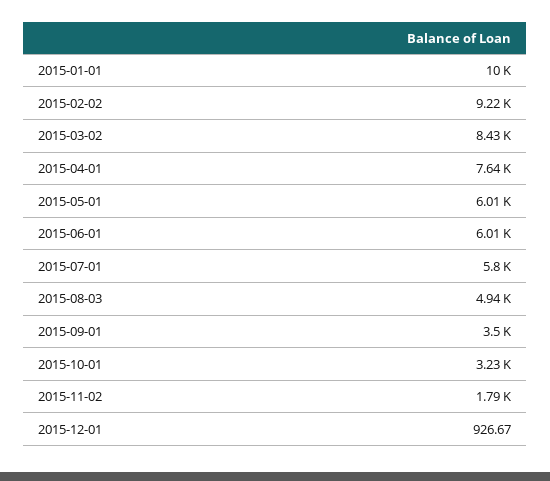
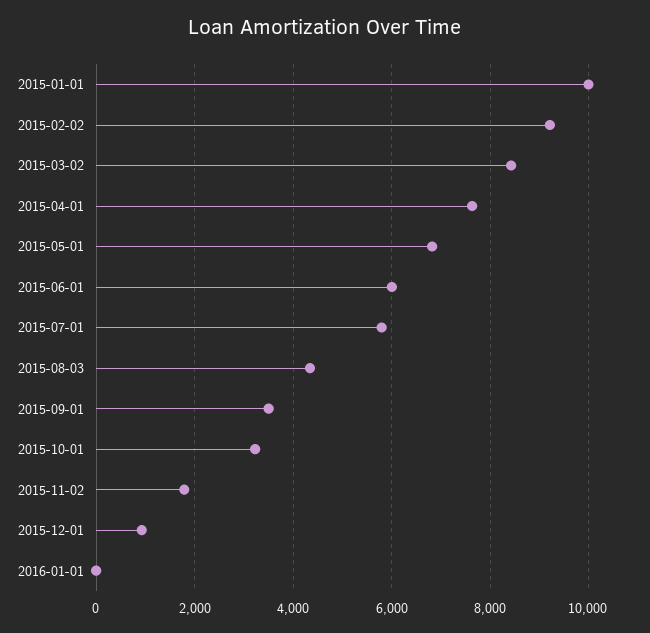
2015-05-01: 6010 -> 6800
2015-08-03: 4940 -> 4400
2016-01-01: none -> 0

